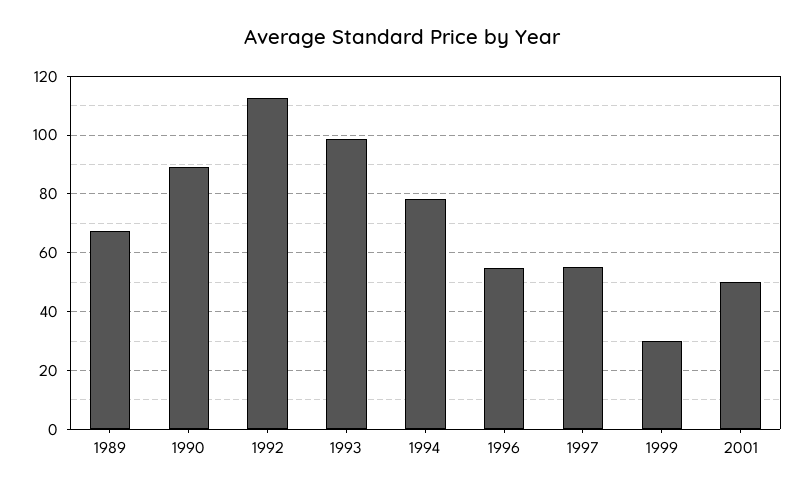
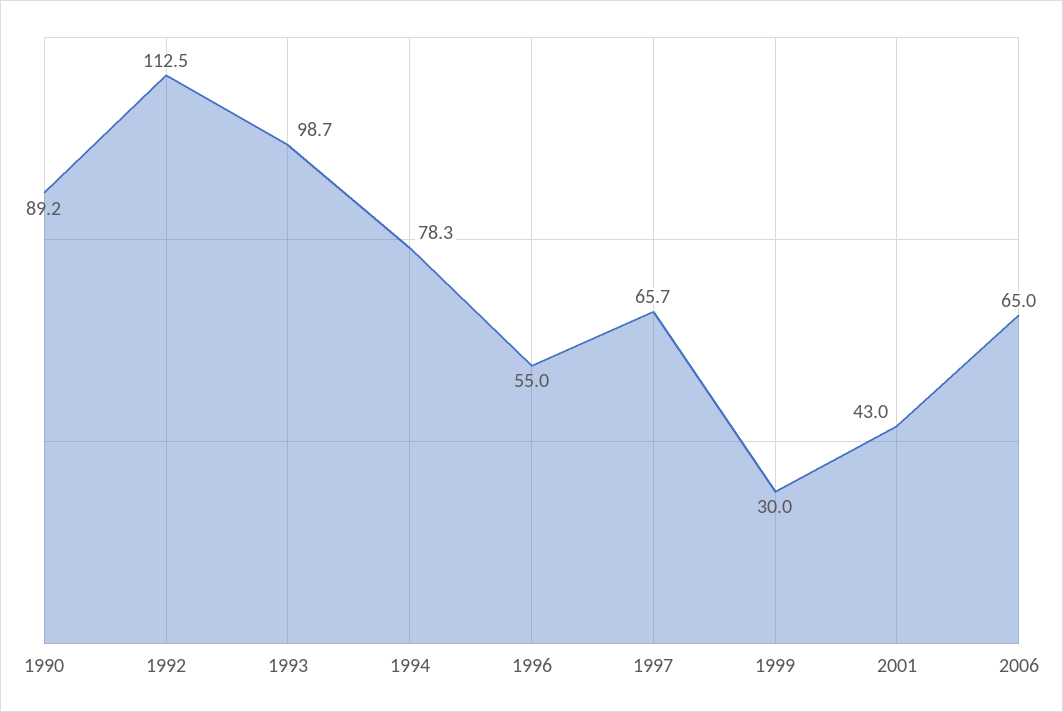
1989: 67.5 -> none
1997: 55 -> 65.7
2001: 50 -> 43
2006: none -> 65

